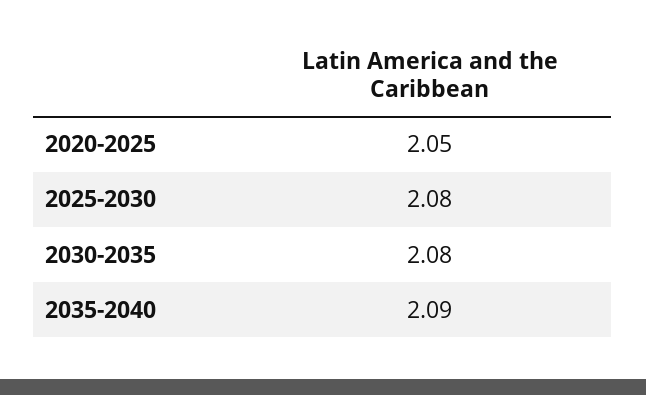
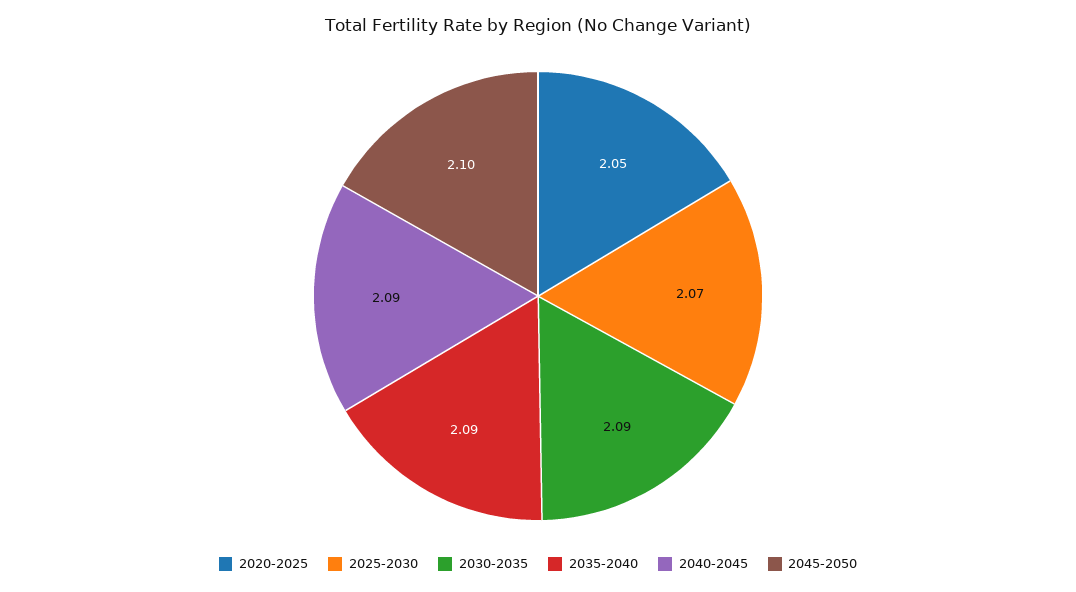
2025-2030: 2.08 -> 2.07
2030-2035: 2.08 -> 2.09
2040-2045: none -> 2.09
2045-2050: none -> 2.1

